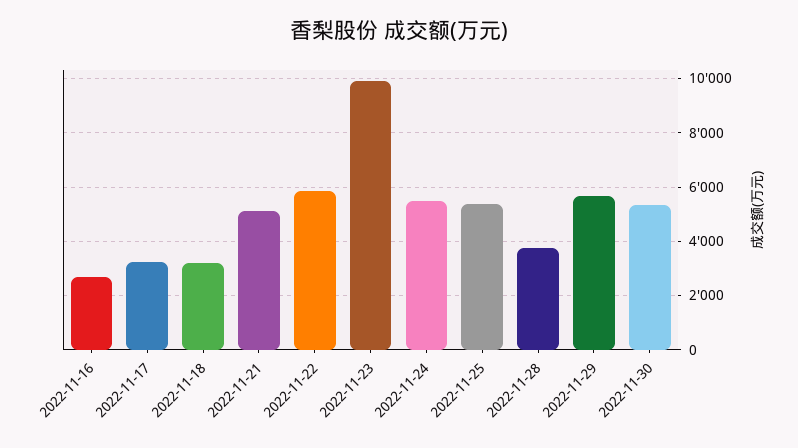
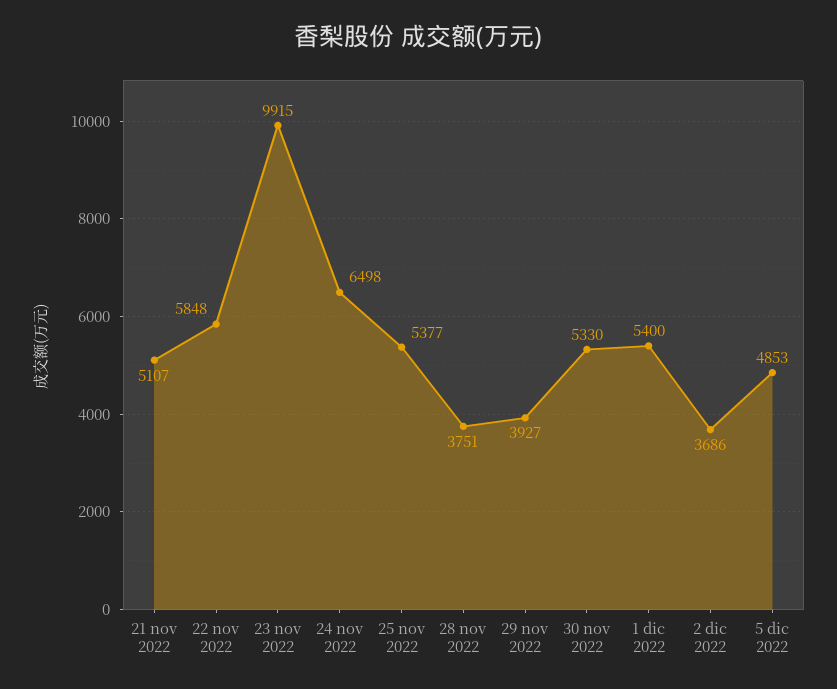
2022-11-16: 2750 -> none
2022-11-17: 3250 -> none
2022-11-18: 3250 -> none
2022-11-24: 5500 -> 6498
2022-11-29: 5750 -> 3927
1 dic 2022: none -> 5400
2 dic 2022: none -> 3686
5 dic 2022: none -> 4853

